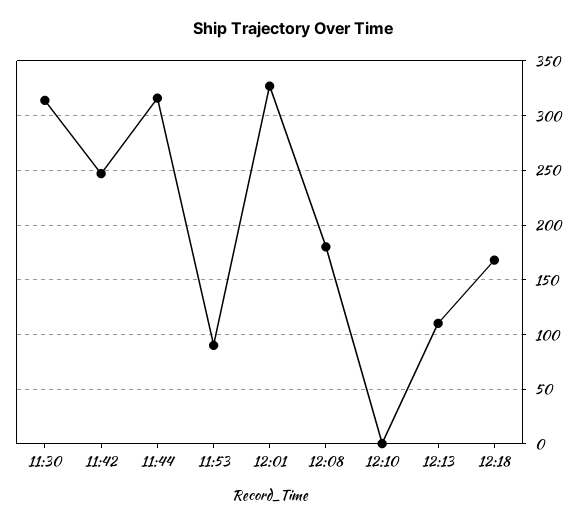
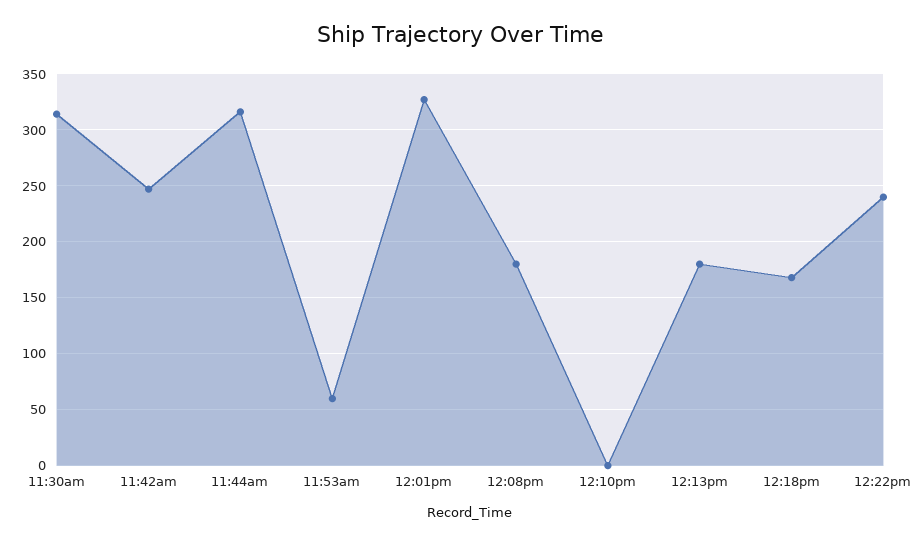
11:53: 90 -> 60
12:13: 110 -> 180
12:22pm: none -> 240

